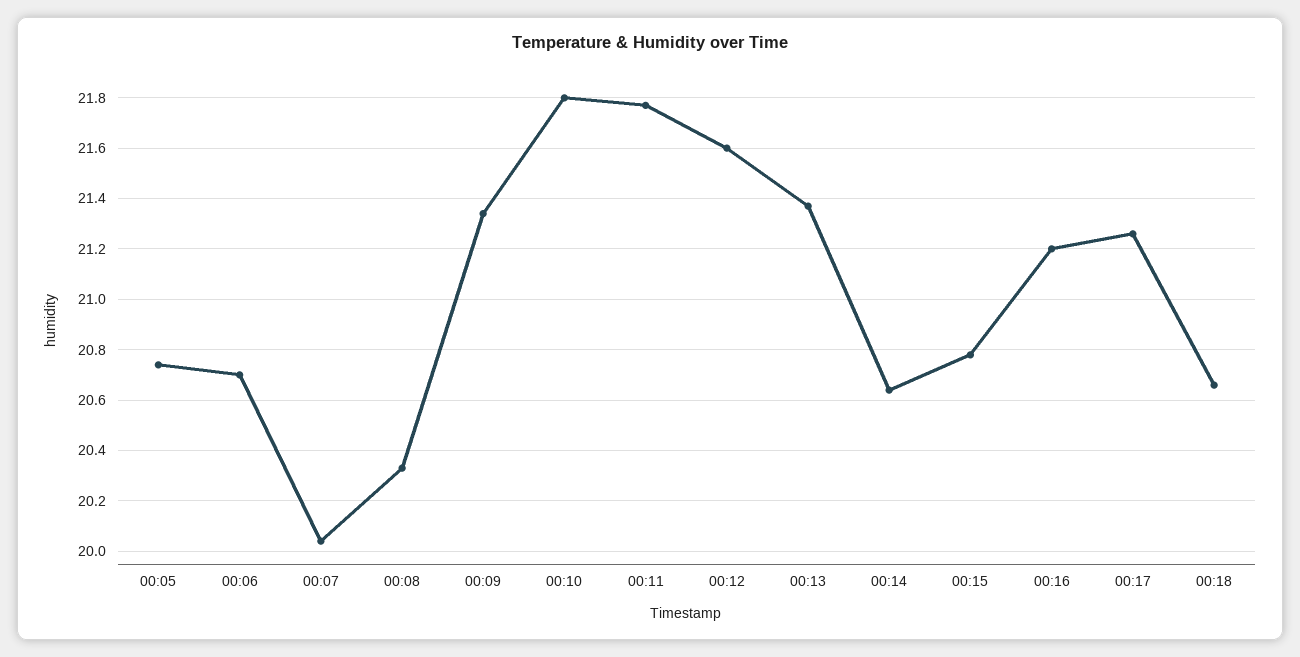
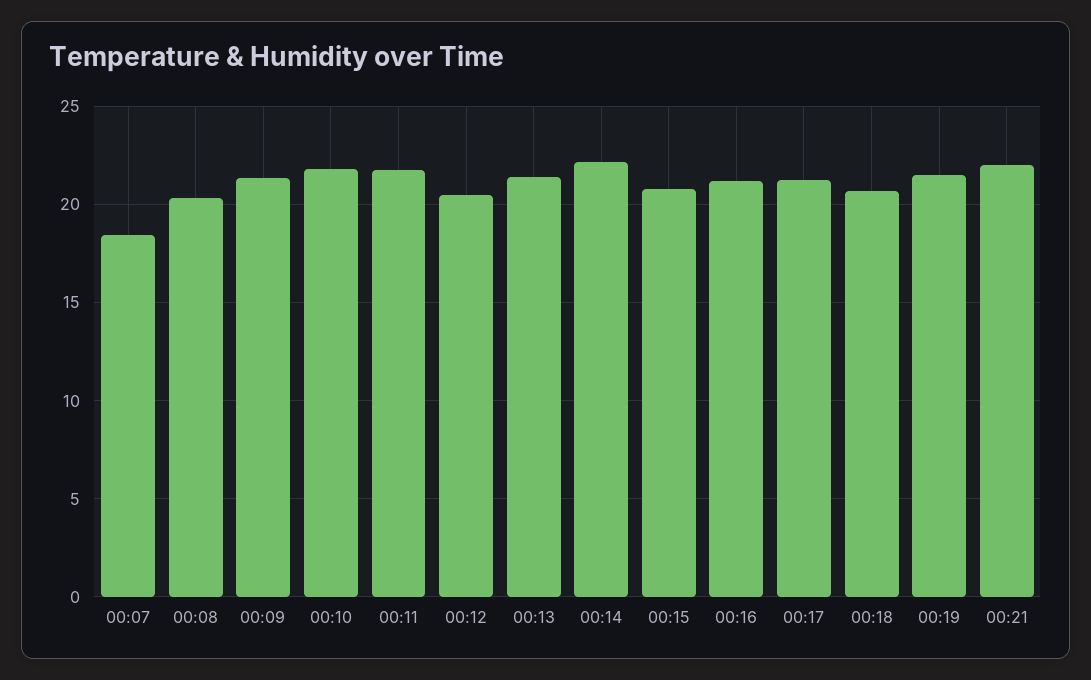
00:05: 20.75 -> none
00:06: 20.7 -> none
00:07: 20.05 -> 18.5
00:12: 21.6 -> 20.5
00:14: 20.65 -> 22
00:19: none -> 21.5
00:21: none -> 22

